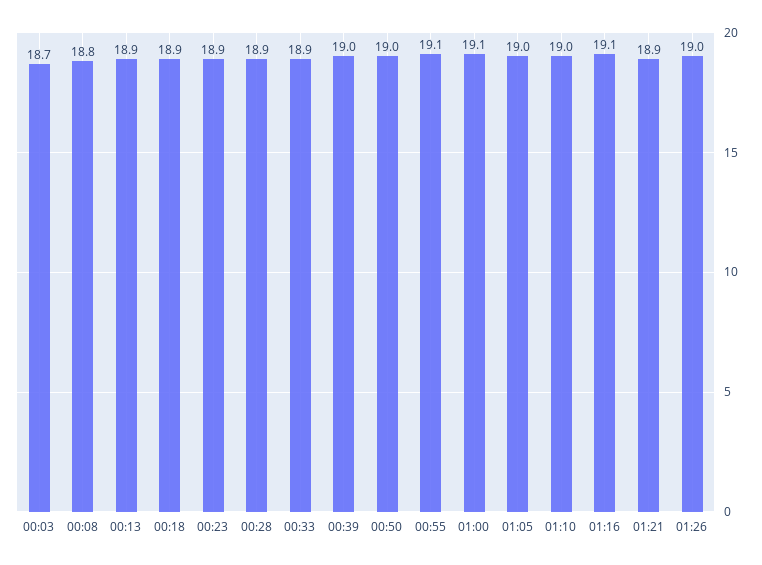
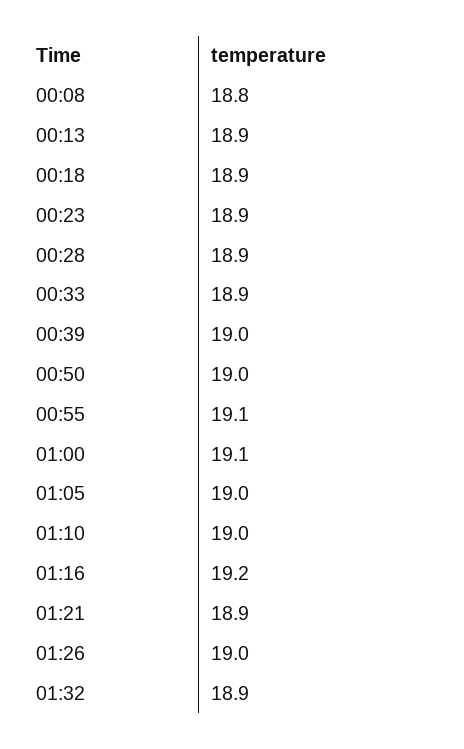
00:03: 18.7 -> none
01:16: 19.1 -> 19.2
01:32: none -> 18.9

